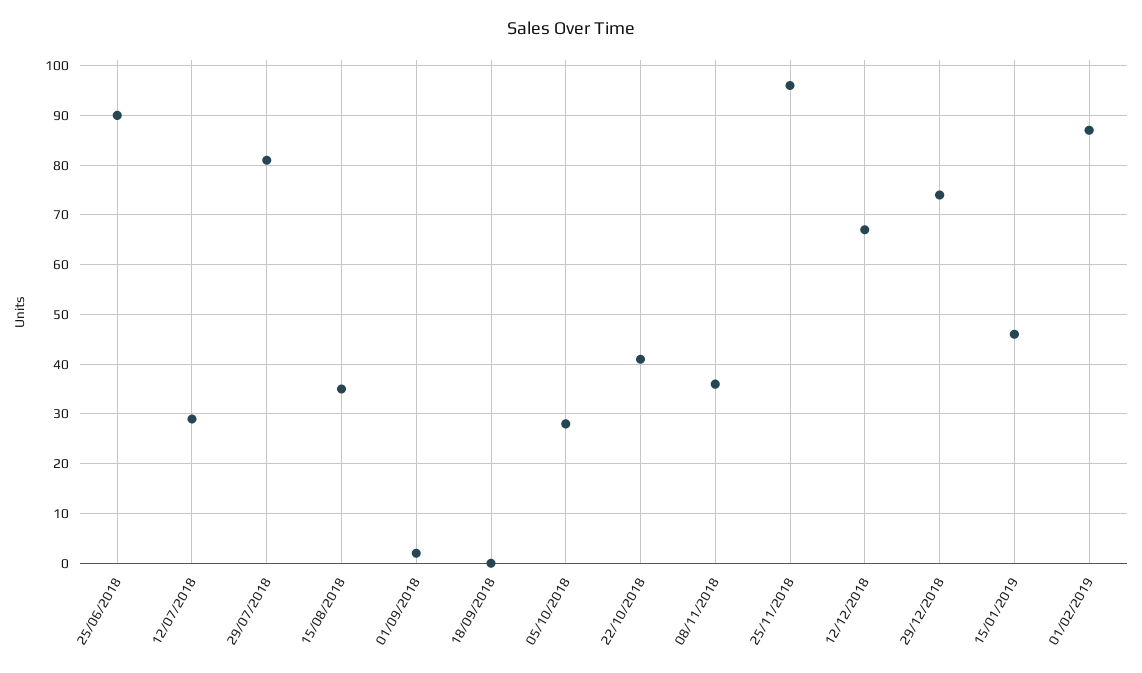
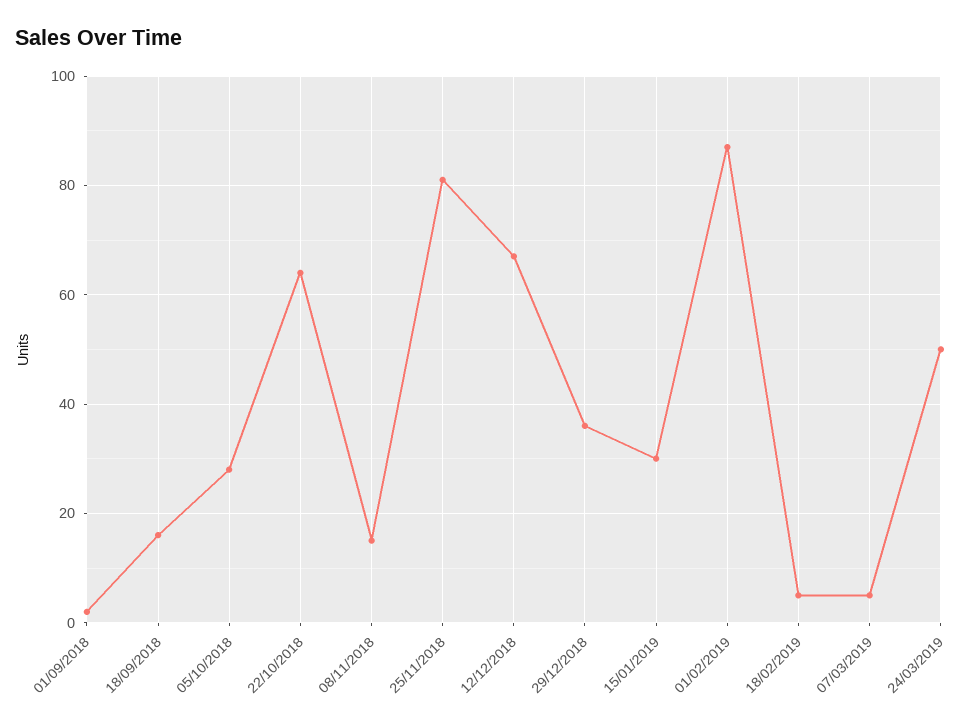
25/06/2018: 90 -> none
12/07/2018: 30 -> none
29/07/2018: 80 -> none
15/08/2018: 35 -> none
18/09/2018: 0 -> 15
22/10/2018: 40 -> 65
08/11/2018: 35 -> 15
25/11/2018: 95 -> 80
29/12/2018: 75 -> 35
15/01/2019: 45 -> 30
18/02/2019: none -> 5
07/03/2019: none -> 5
24/03/2019: none -> 50

